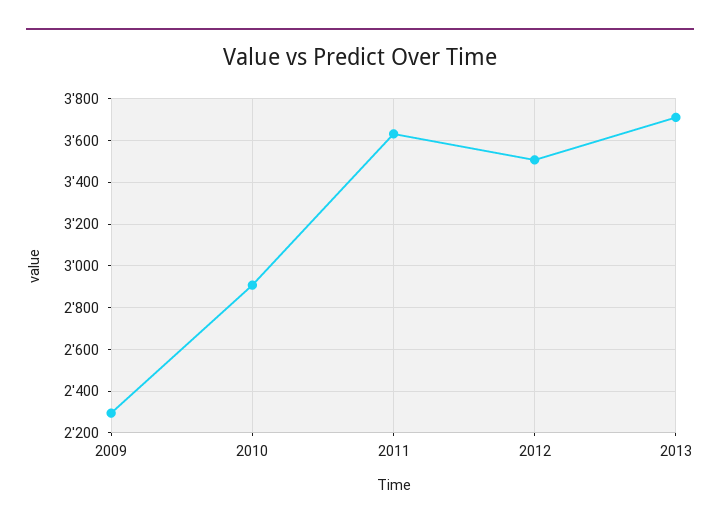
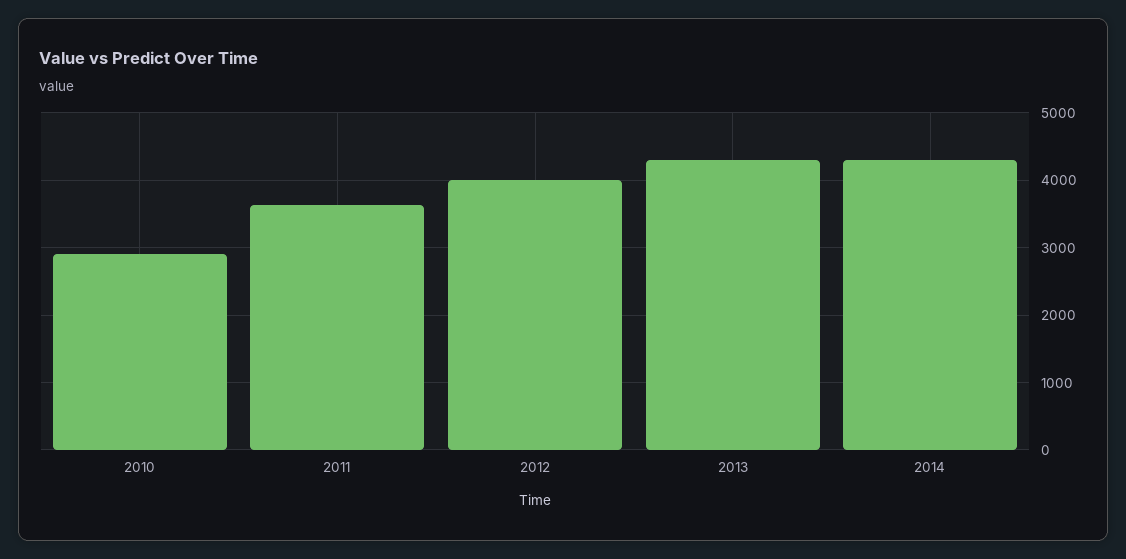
2009: 2300 -> none
2012: 3500 -> 4000
2013: 3700 -> 4300
2014: none -> 4300

